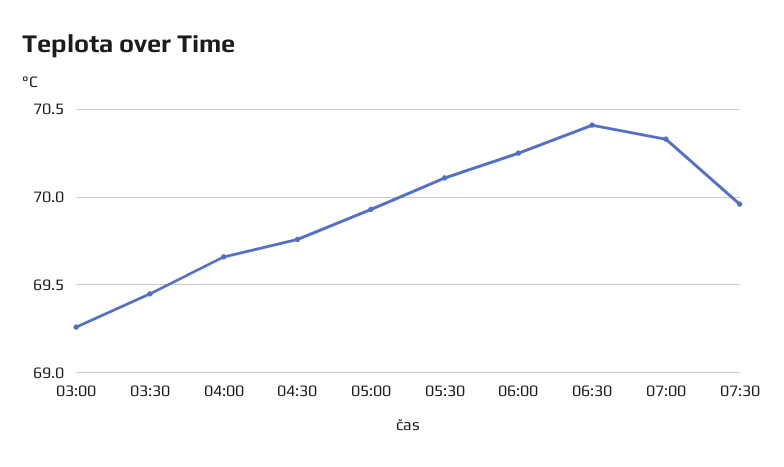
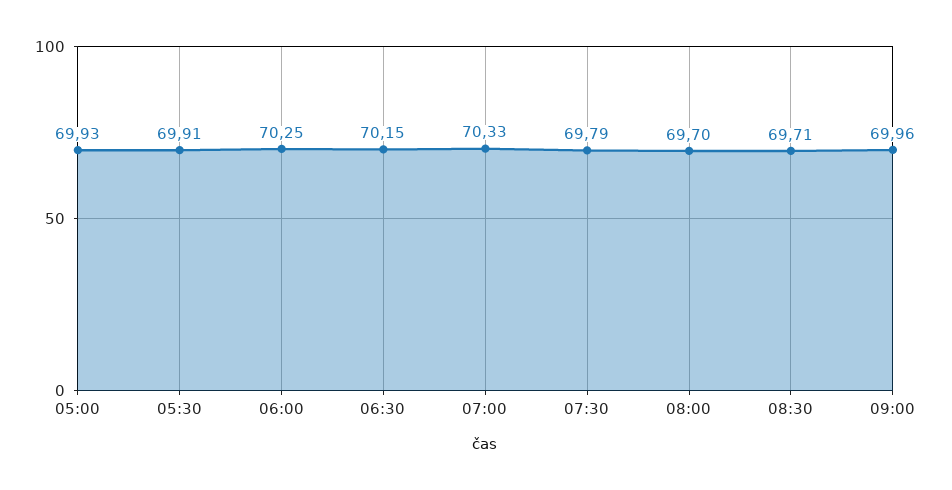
03:00: 69.25 -> none
03:30: 69.45 -> none
04:00: 69.65 -> none
04:30: 69.75 -> none
05:30: 70.1 -> 69.91
06:30: 70.4 -> 70.15
07:30: 69.95 -> 69.79
08:00: none -> 69.7
08:30: none -> 69.71
09:00: none -> 69.96

